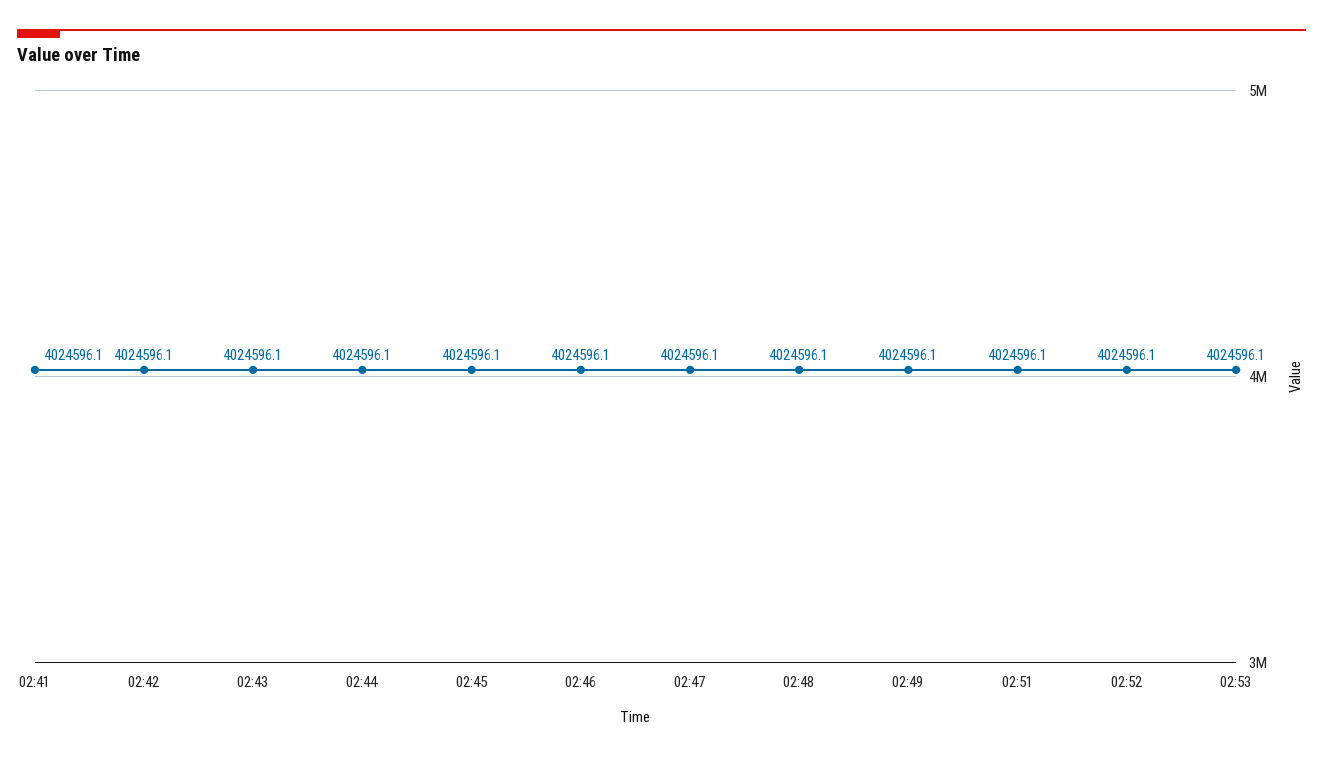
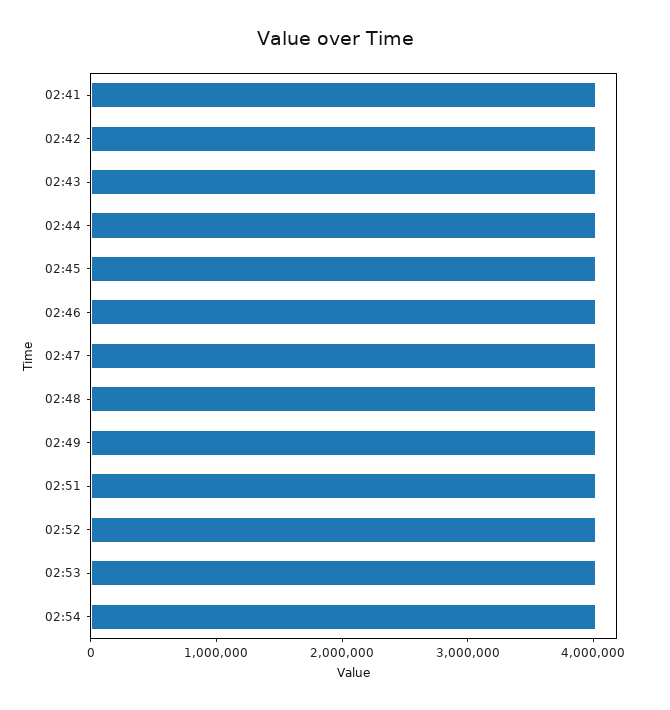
02:54: none -> 4000000

